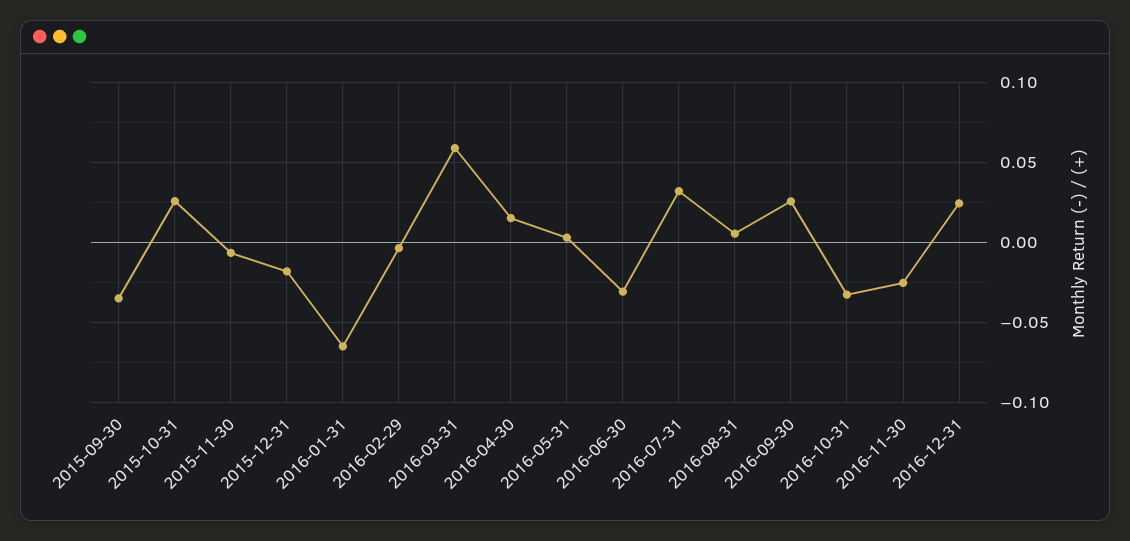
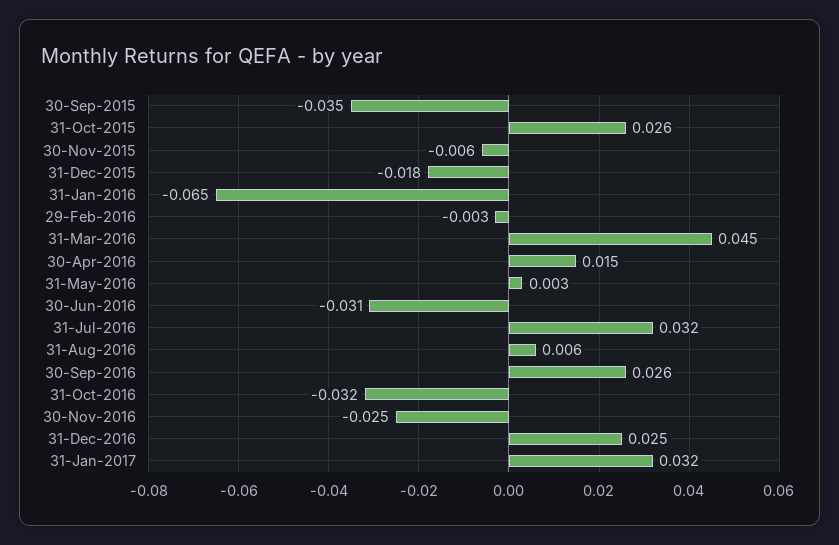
2016-03-31: 0.06 -> 0.045
31-Jan-2017: none -> 0.032

